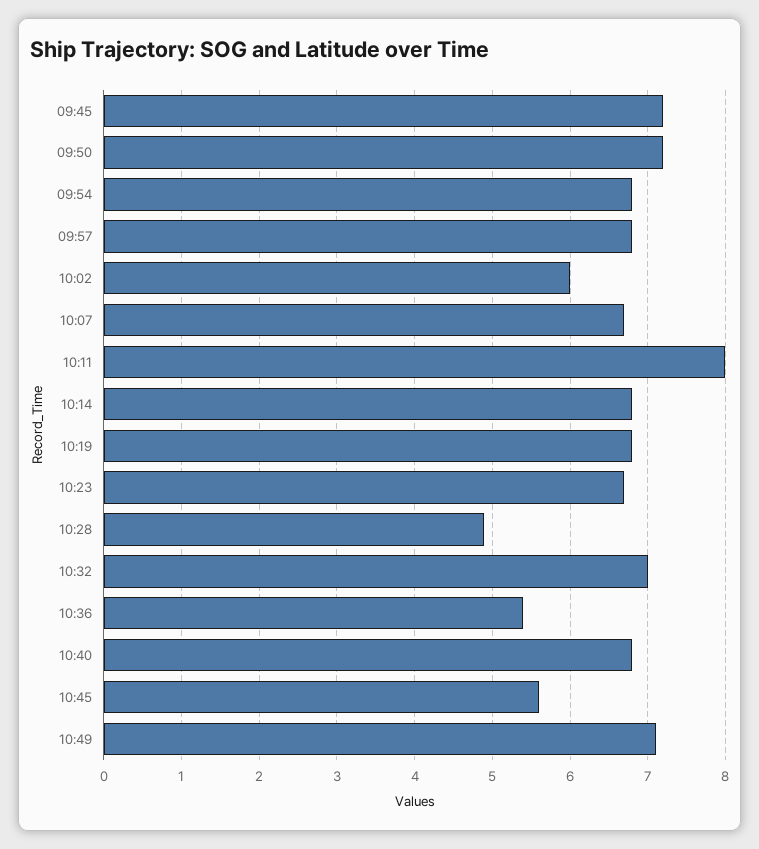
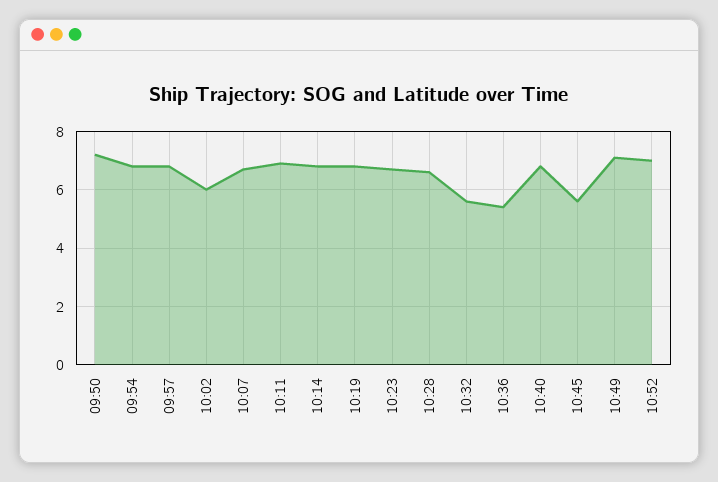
09:45: 7.2 -> none
10:11: 8 -> 7
10:28: 4.9 -> 6.5
10:32: 7 -> 5.5
10:52: none -> 7

